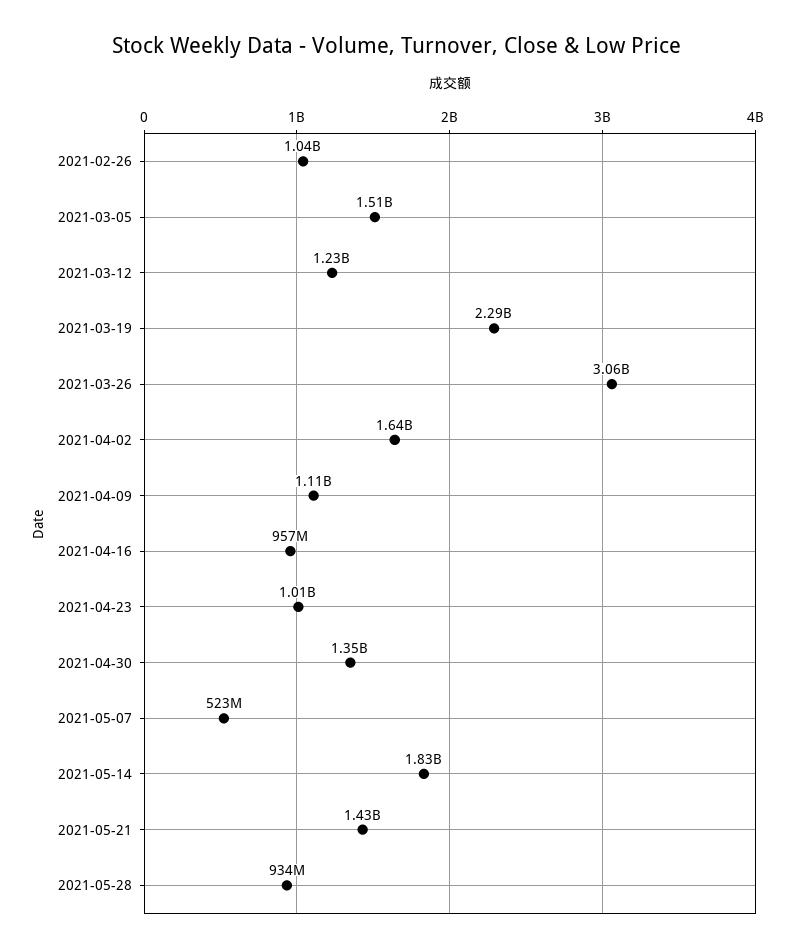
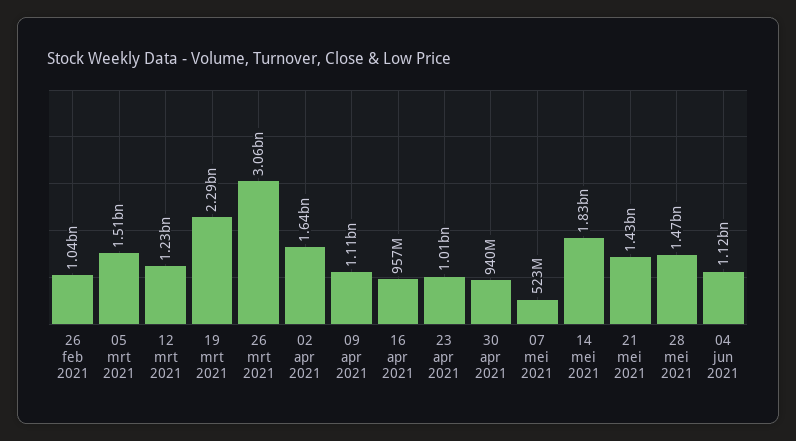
2021-04-30: 1350000000 -> 940000000
2021-05-28: 934000000 -> 1470000000
04 jun 2021: none -> 1120000000

